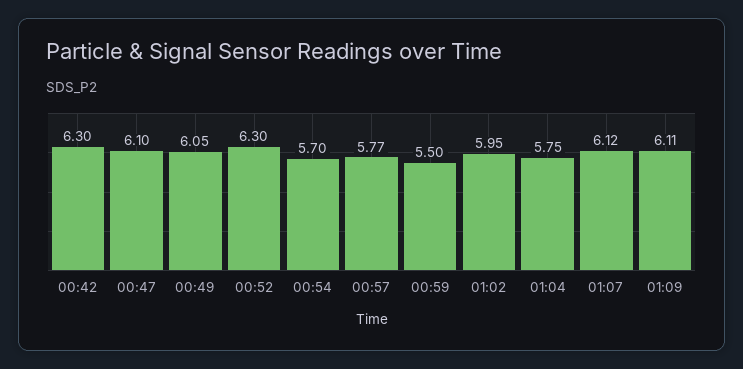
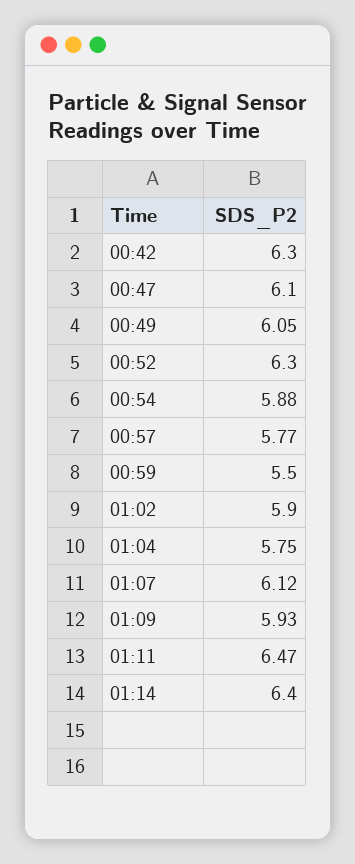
00:54: 5.7 -> 5.88
01:02: 5.95 -> 5.9
01:09: 6.11 -> 5.93
01:11: none -> 6.47
01:14: none -> 6.4

